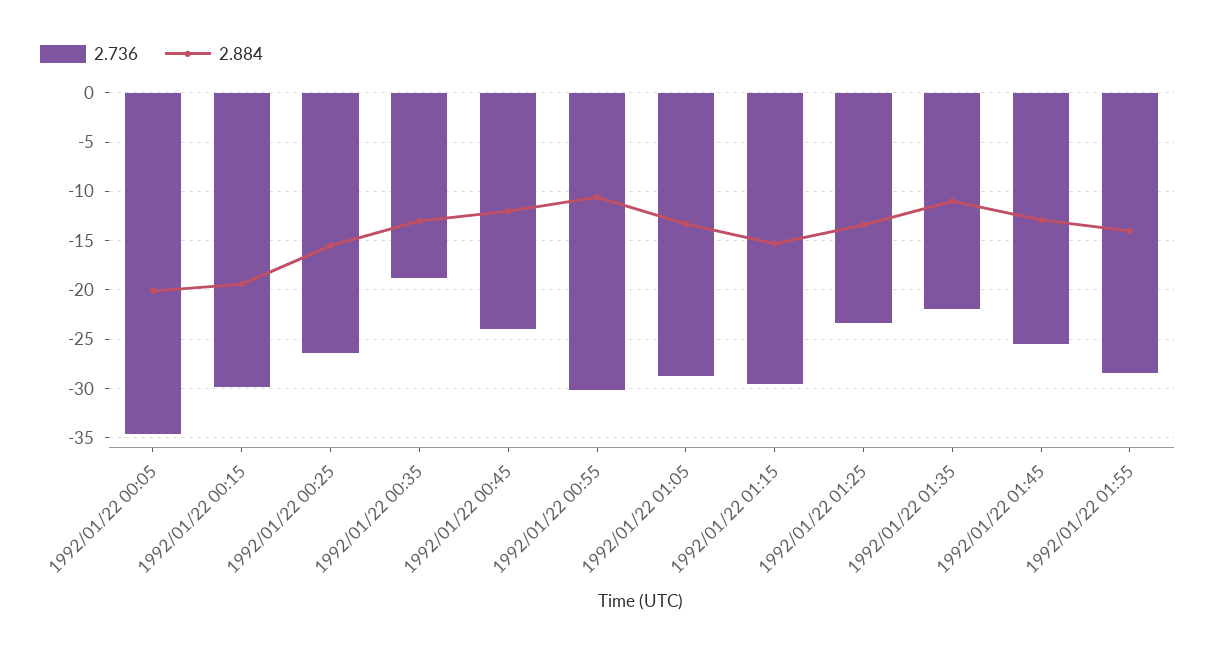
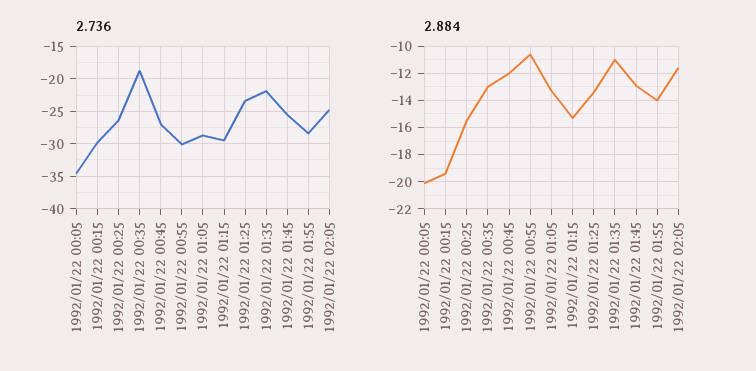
2.736, 1992/01/22 00:45: -24 -> -27
2.736, 1992/01/22 02:05: none -> -25
2.884, 1992/01/22 02:05: none -> -11.5

